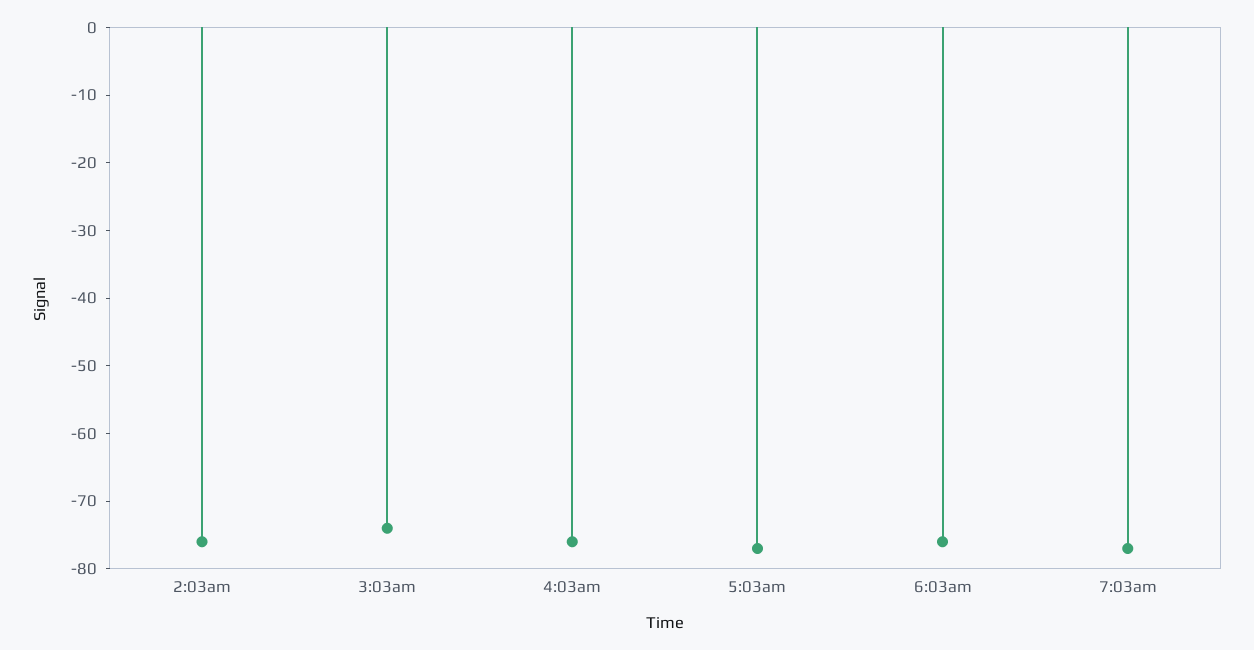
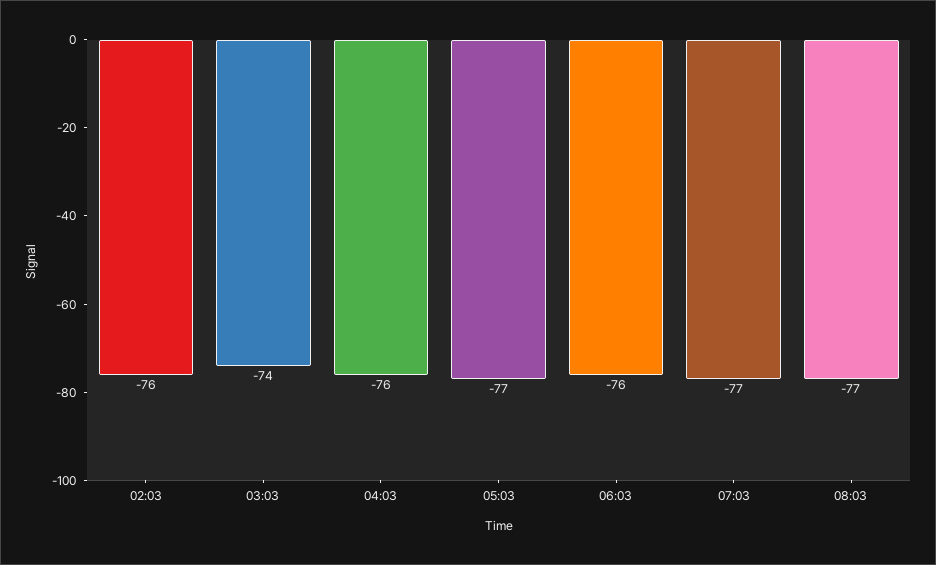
08:03: none -> -77

